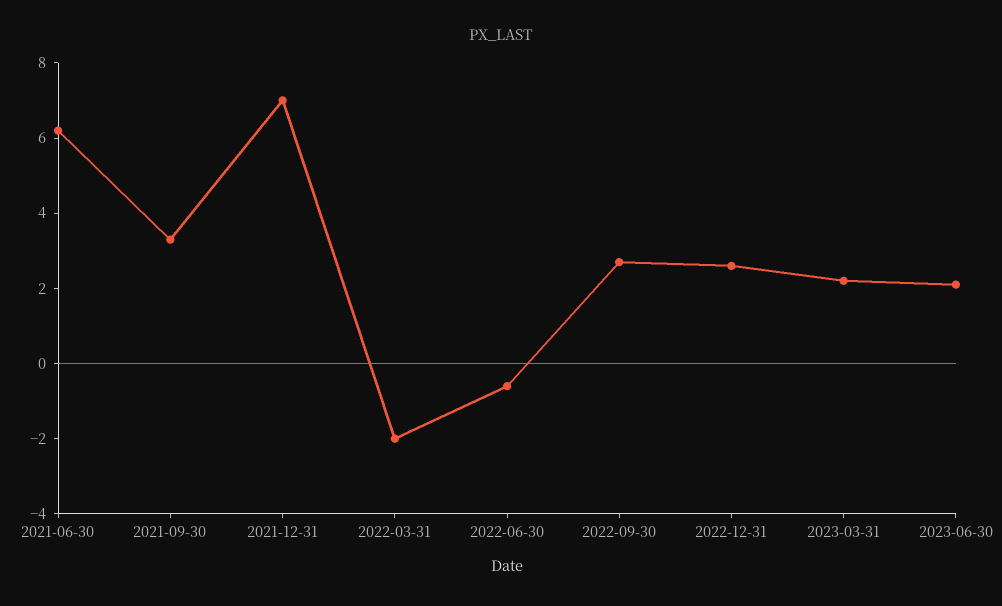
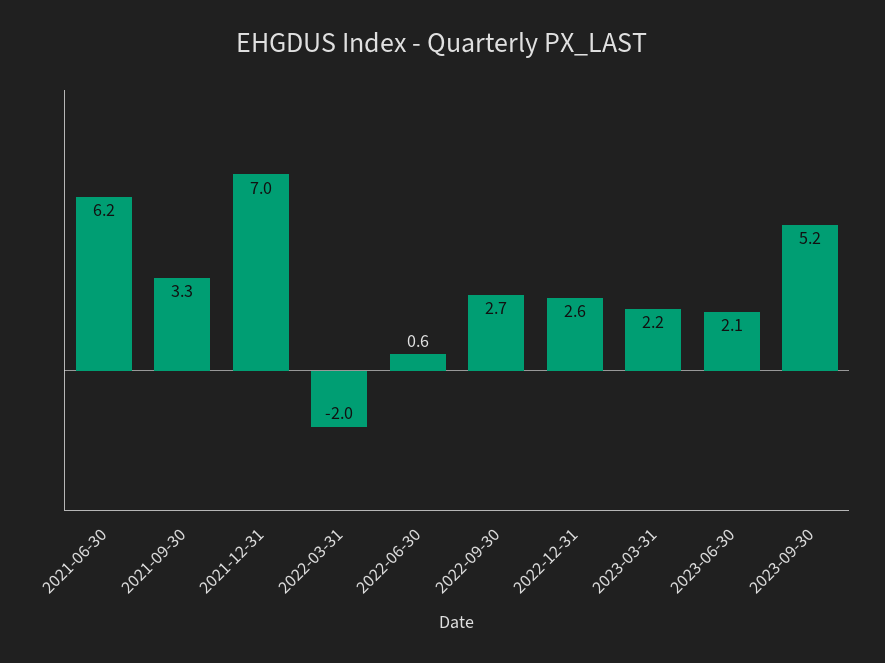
2022-06-30: -0.5 -> 0.6
2023-09-30: none -> 5.2

